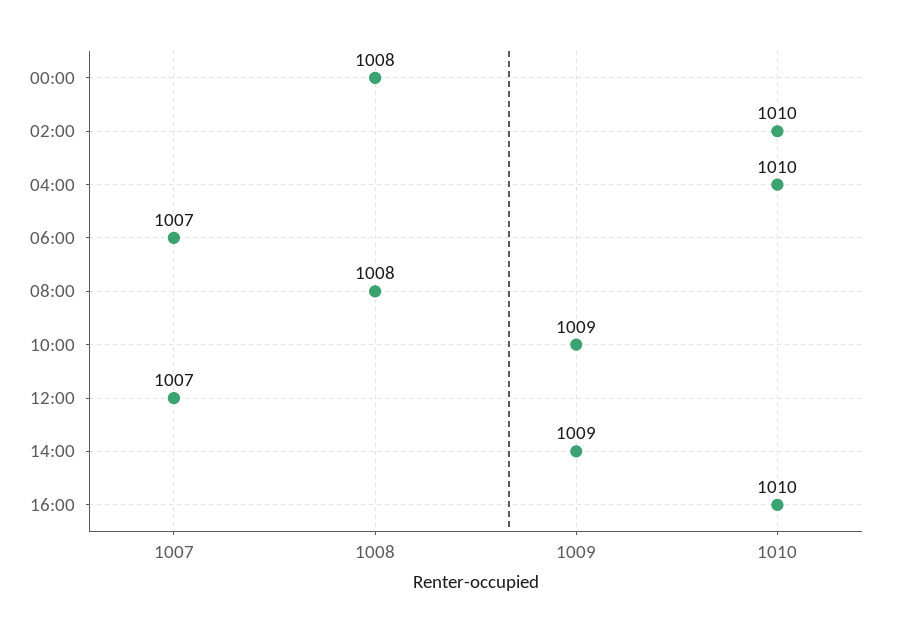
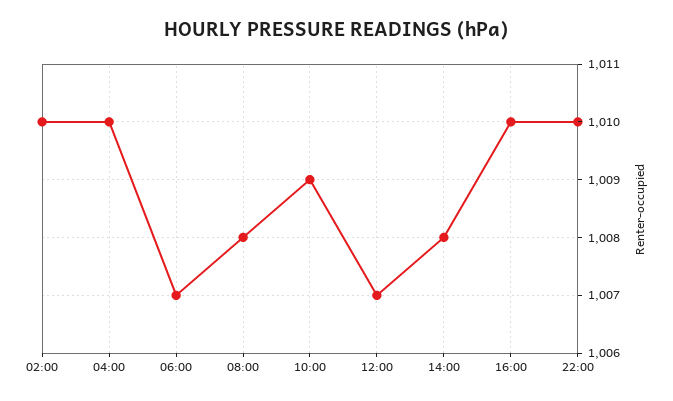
00:00: 1008 -> none
14:00: 1009 -> 1008
22:00: none -> 1010

